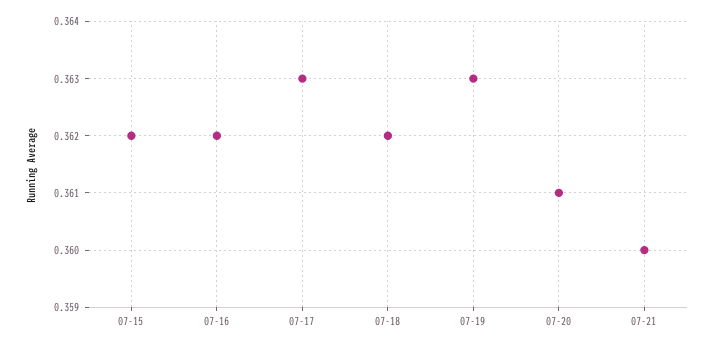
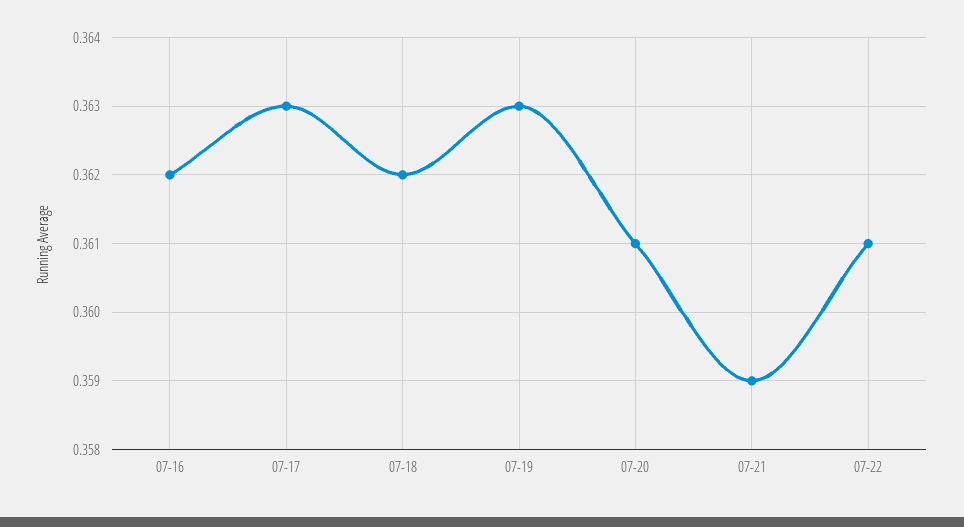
07-15: 0.362 -> none
07-21: 0.36 -> 0.359
07-22: none -> 0.361

